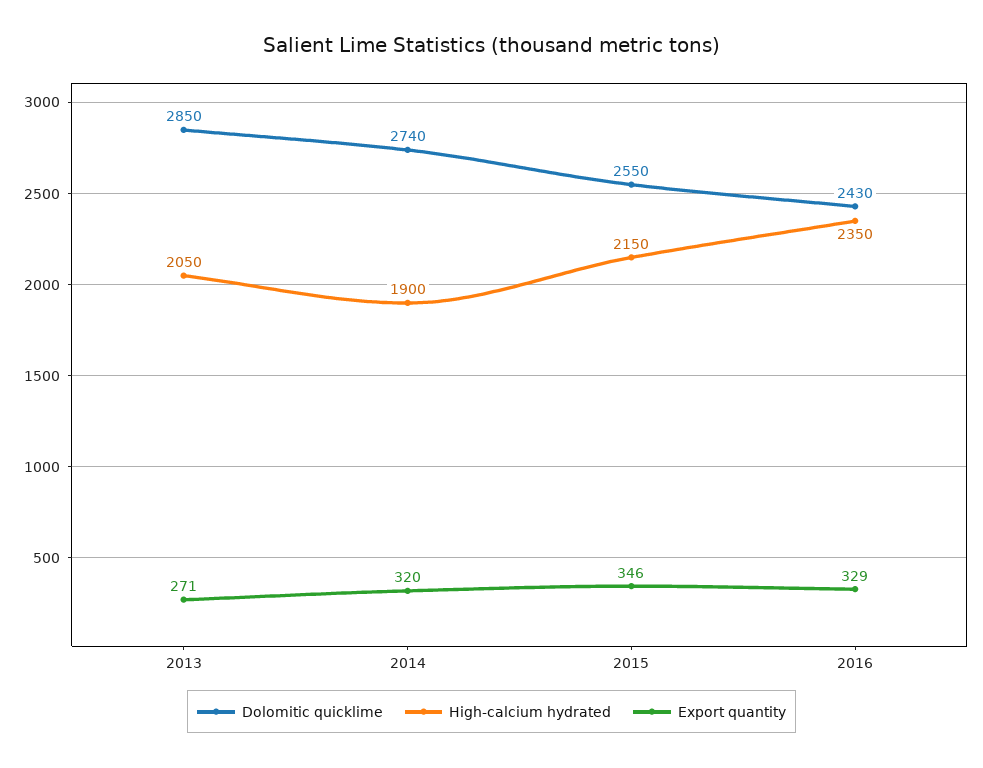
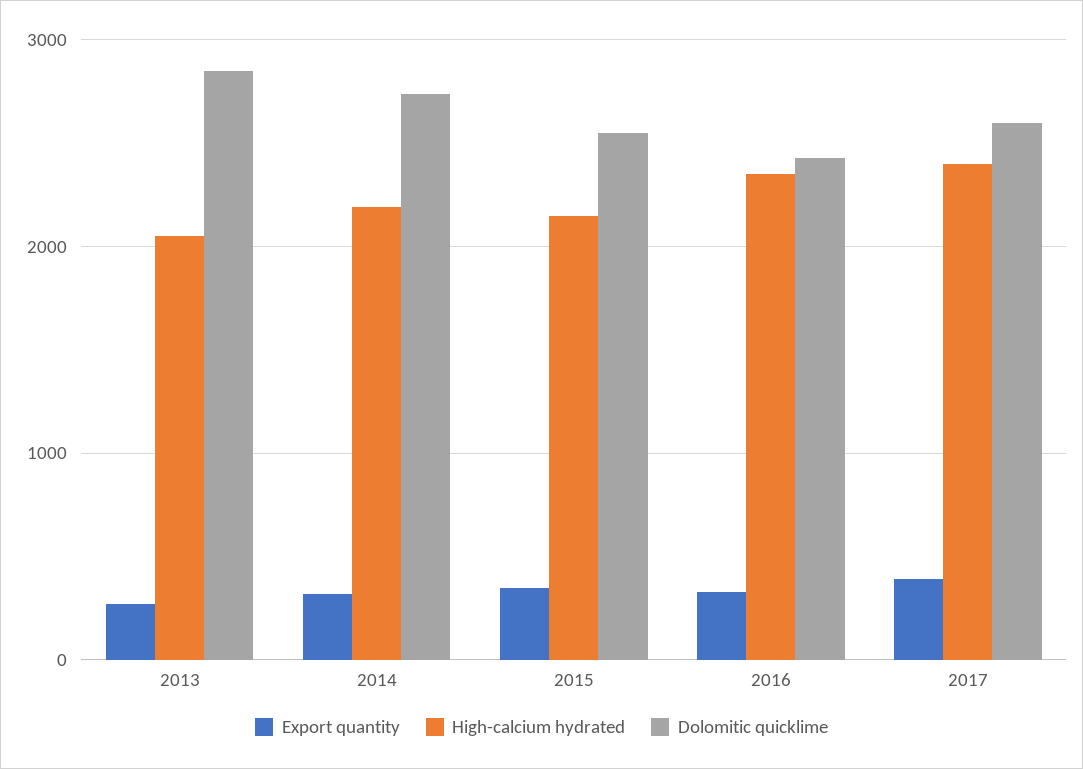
High-calcium hydrated, 2014: 1900 -> 2200
Export quantity, 2017: none -> 400
High-calcium hydrated, 2017: none -> 2400
Dolomitic quicklime, 2017: none -> 2600

